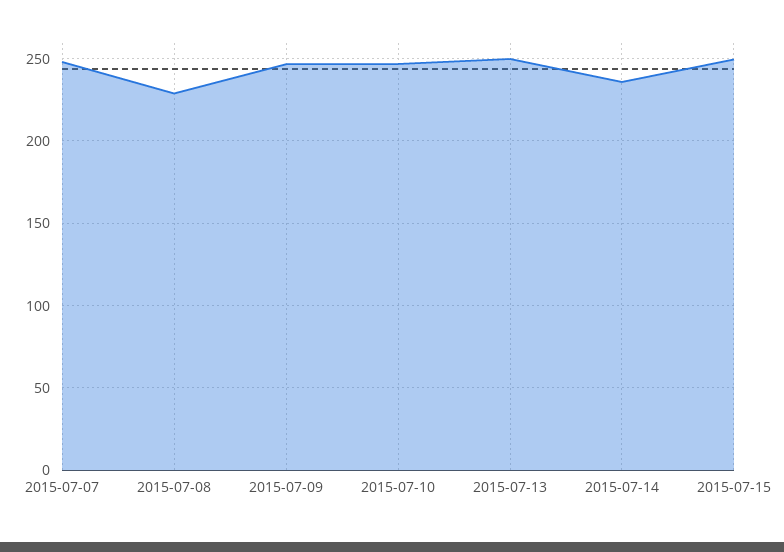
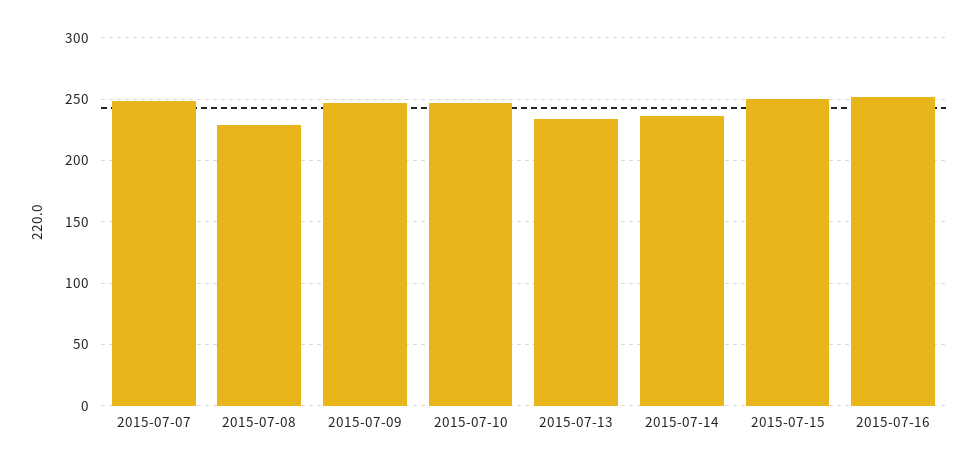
2015-07-13: 250 -> 235
2015-07-16: none -> 250

